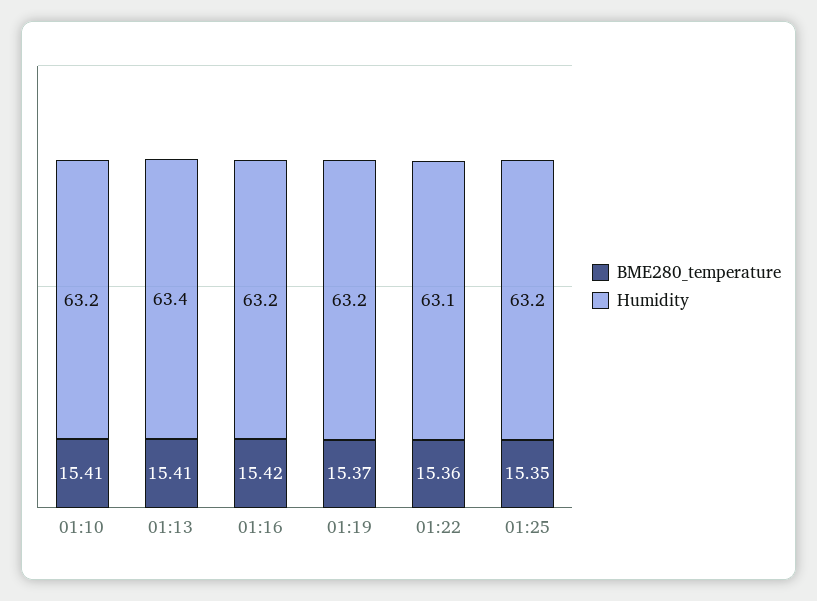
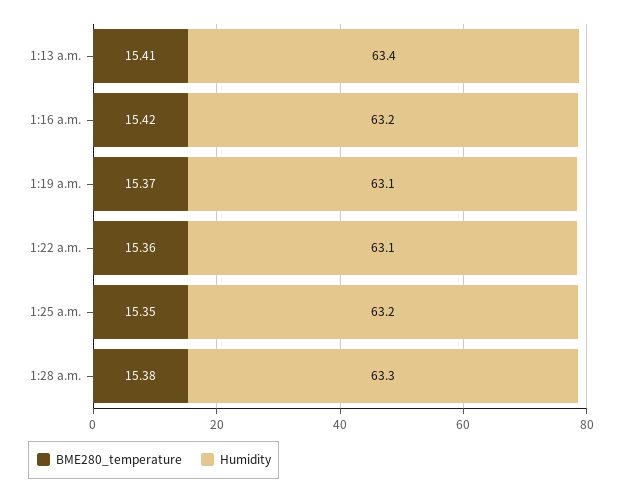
BME280_temperature, 01:10: 15.41 -> none
Humidity, 01:10: 63.2 -> none
Humidity, 01:19: 63.2 -> 63.1
BME280_temperature, 1:28 a.m.: none -> 15.38
Humidity, 1:28 a.m.: none -> 63.3

